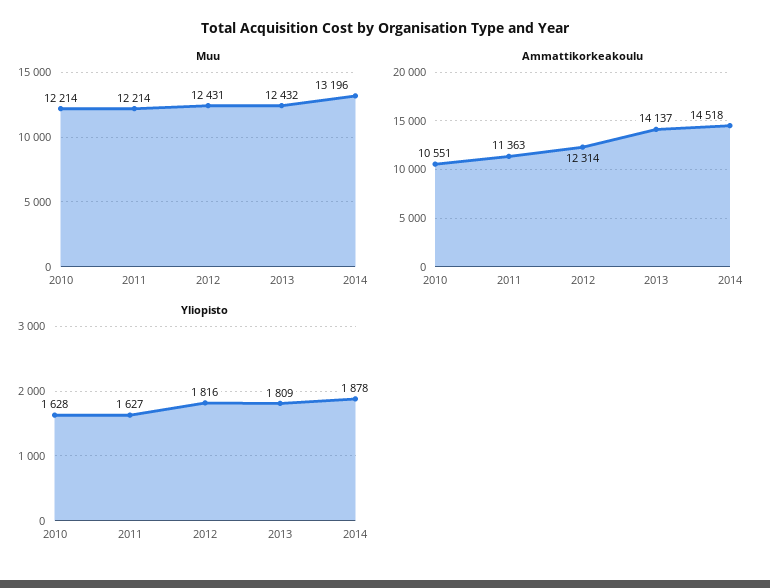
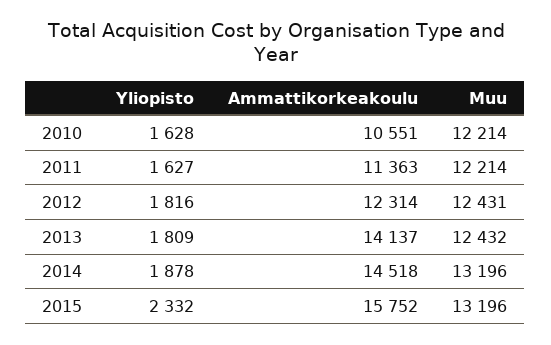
Yliopisto, 2015: none -> 2332
Ammattikorkeakoulu, 2015: none -> 15752
Muu, 2015: none -> 13196

